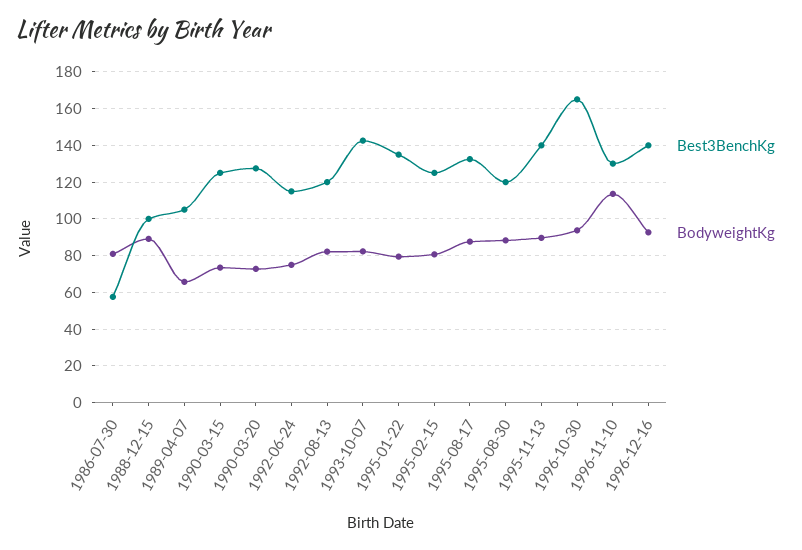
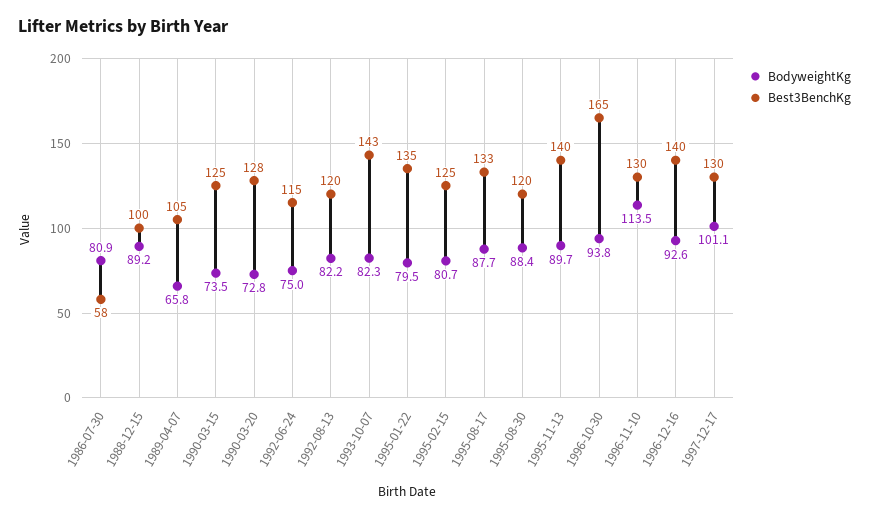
BodyweightKg, 1997-12-17: none -> 101.1
Best3BenchKg, 1997-12-17: none -> 130

